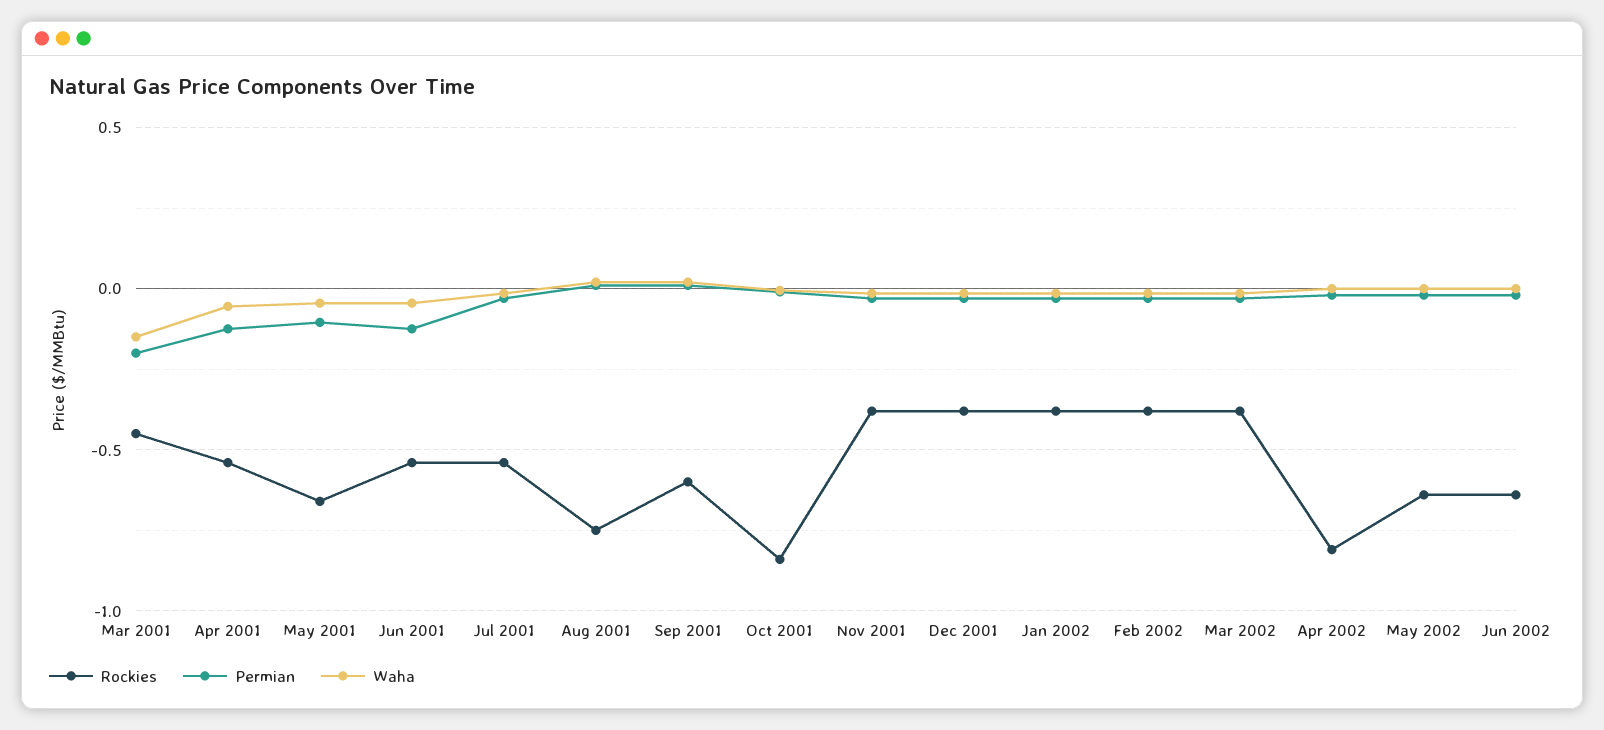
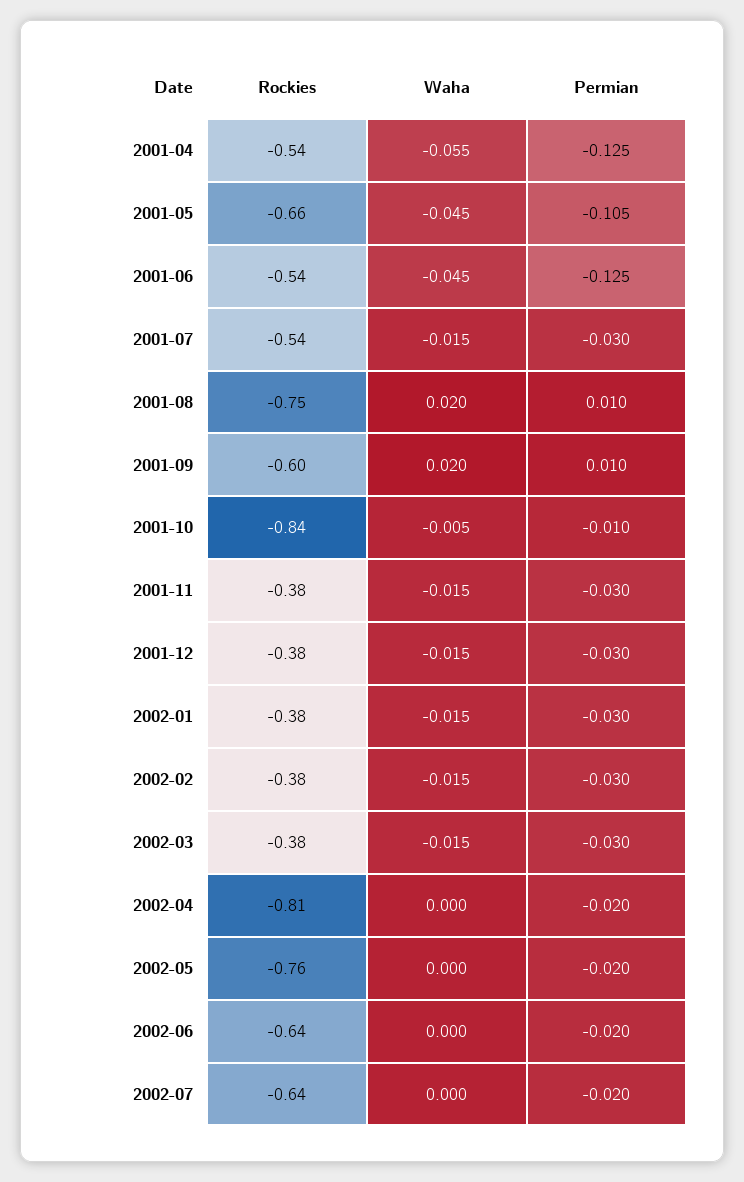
Rockies, Mar 2001: -0.45 -> none
Permian, Mar 2001: -0.2 -> none
Waha, Mar 2001: -0.15 -> none
Rockies, May 2002: -0.65 -> -0.76
Rockies, 2002-07: none -> -0.64
Waha, 2002-07: none -> 0
Permian, 2002-07: none -> -0.02

